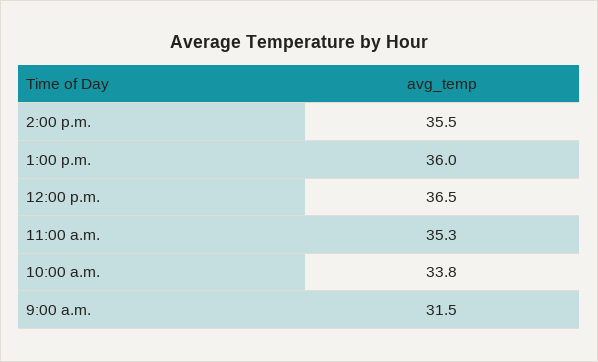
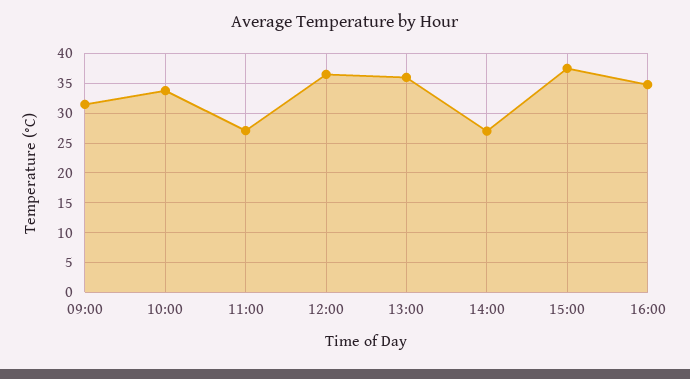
2:00 p.m.: 35.5 -> 27.5
11:00 a.m.: 35.3 -> 27.5
15:00: none -> 37.5
16:00: none -> 35

